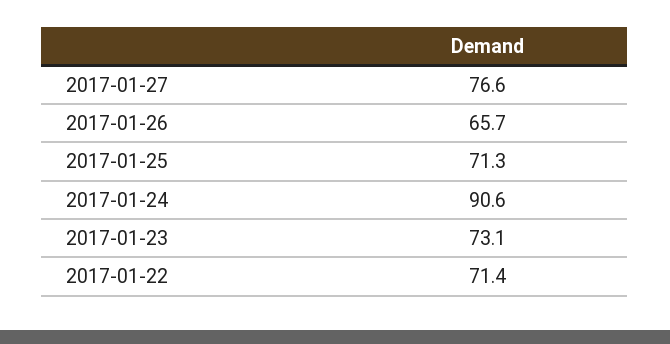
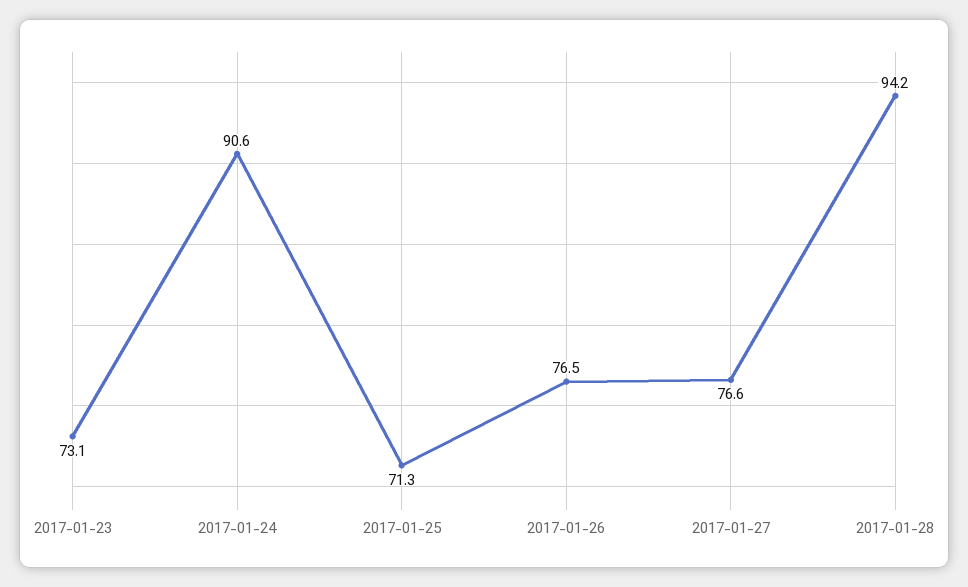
2017-01-26: 65.7 -> 76.5
2017-01-22: 71.4 -> none
2017-01-28: none -> 94.2

